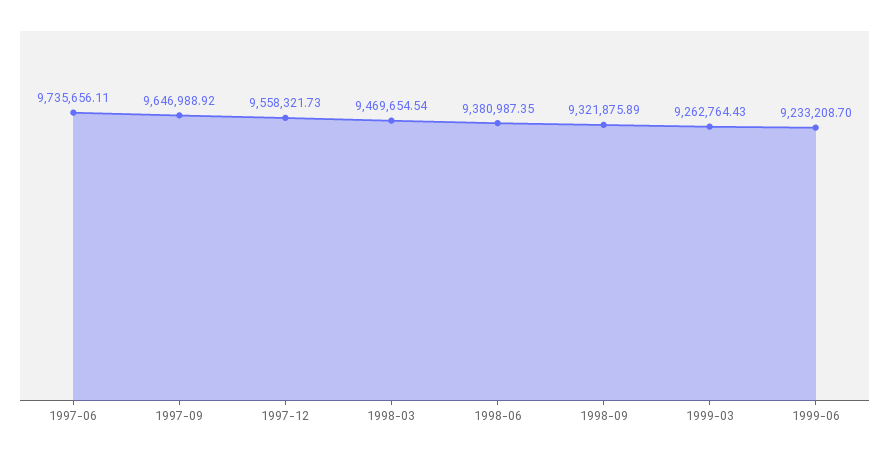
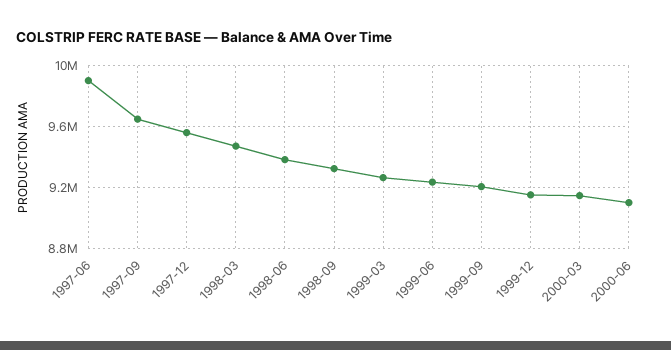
1997-06: 9735656.11 -> 9900000
1999-09: none -> 9200000
1999-12: none -> 9150000
2000-03: none -> 9150000
2000-06: none -> 9100000

